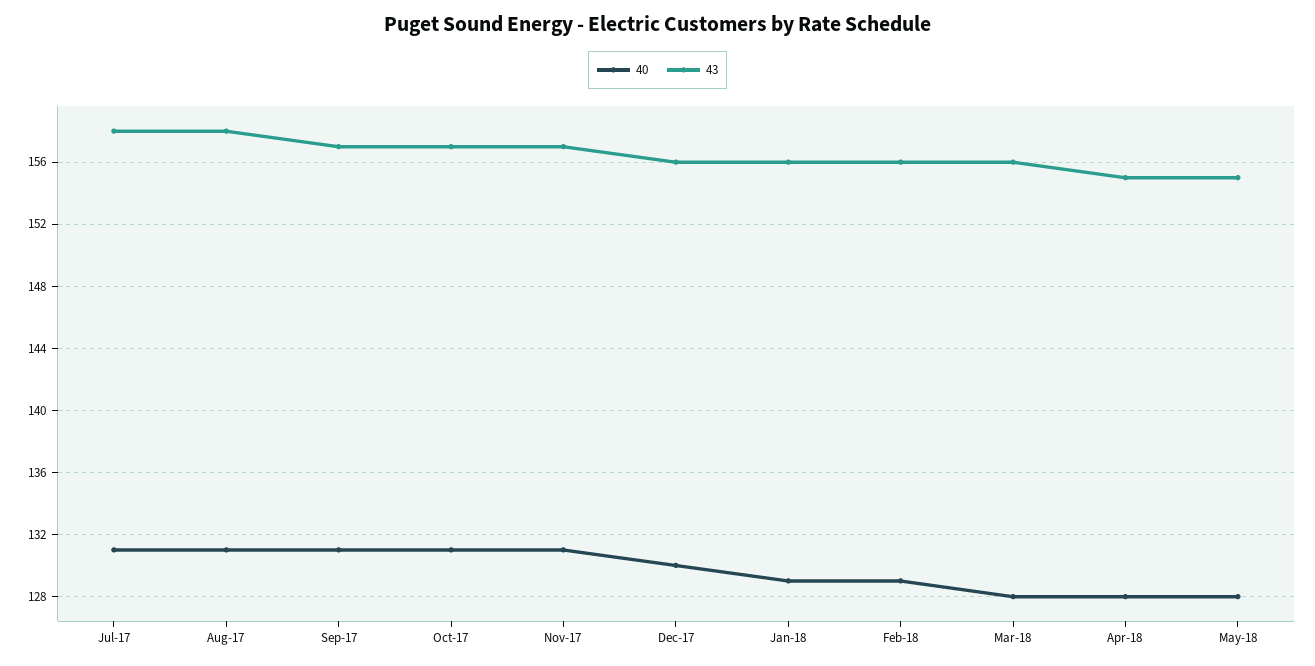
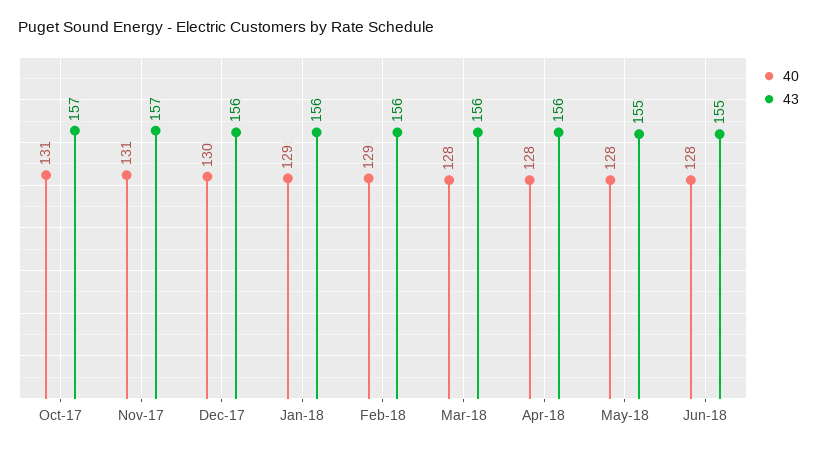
40, Jul-17: 131 -> none
43, Jul-17: 158 -> none
40, Aug-17: 131 -> none
43, Aug-17: 158 -> none
40, Sep-17: 131 -> none
43, Sep-17: 157 -> none
43, Apr-18: 155 -> 156
40, Jun-18: none -> 128
43, Jun-18: none -> 155

